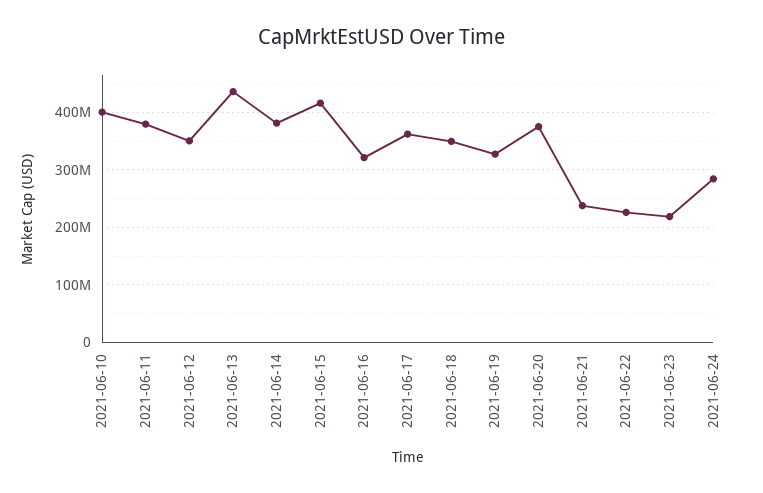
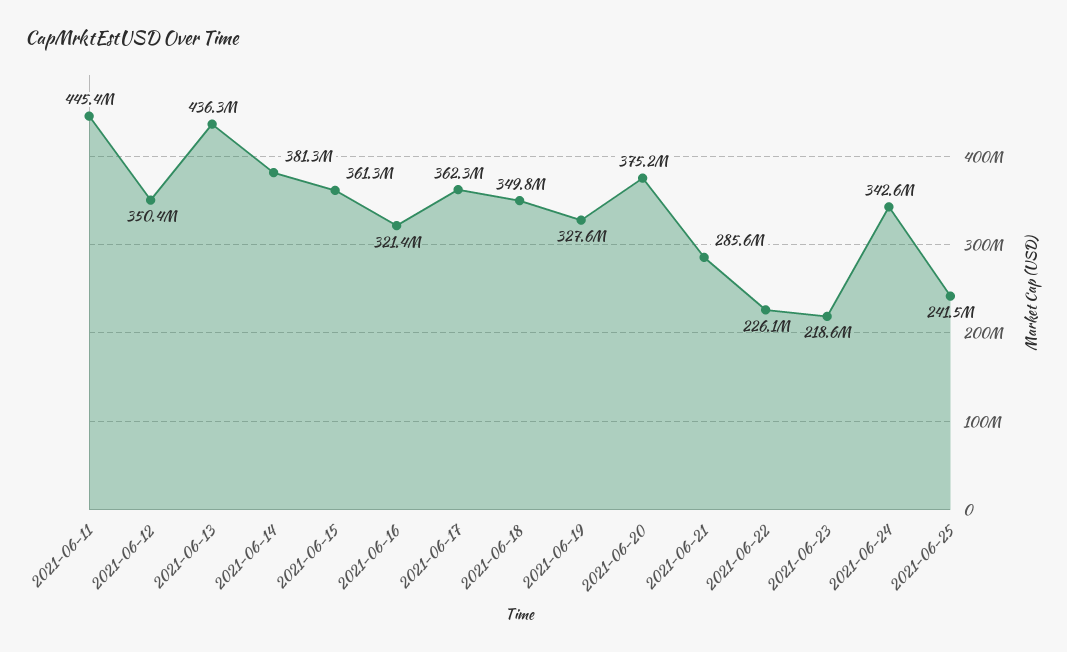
2021-06-10: 400000000 -> none
2021-06-11: 380000000 -> 445400000
2021-06-15: 420000000 -> 361300000
2021-06-21: 240000000 -> 285600000
2021-06-24: 280000000 -> 342600000
2021-06-25: none -> 241500000

